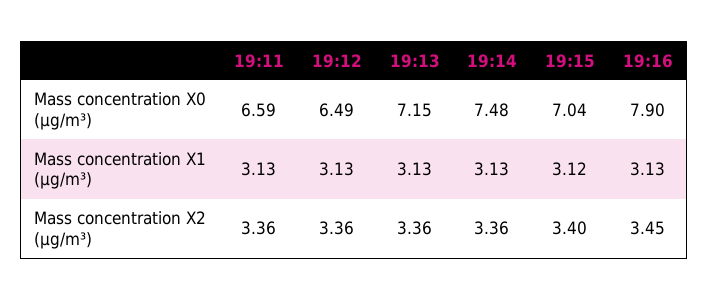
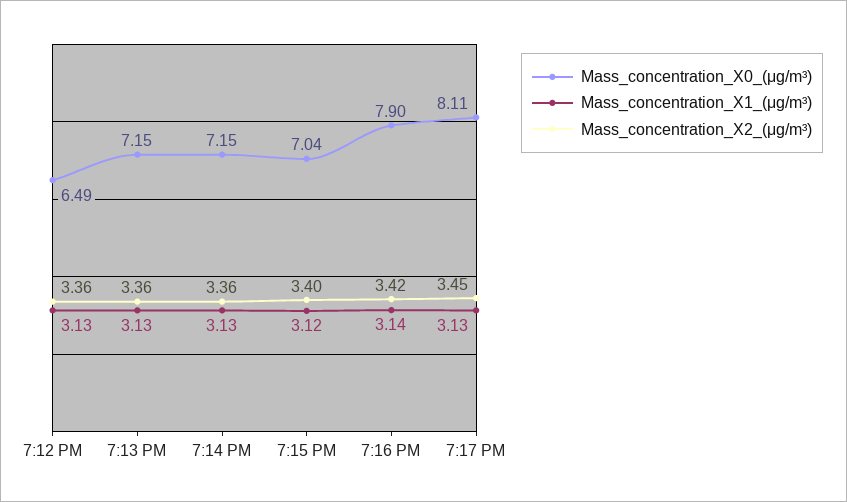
Mass concentration X0 (μg/m³), 19:11: 6.59 -> none
Mass concentration X0 (μg/m³), 19:14: 7.48 -> 7.15
Mass concentration X1 (μg/m³), 19:11: 3.13 -> none
Mass concentration X1 (μg/m³), 19:16: 3.13 -> 3.14
Mass concentration X2 (μg/m³), 19:11: 3.36 -> none
Mass concentration X2 (μg/m³), 19:16: 3.45 -> 3.42
Mass concentration X0 (μg/m³), 7:17 PM: none -> 8.11
Mass concentration X1 (μg/m³), 7:17 PM: none -> 3.13
Mass concentration X2 (μg/m³), 7:17 PM: none -> 3.45

